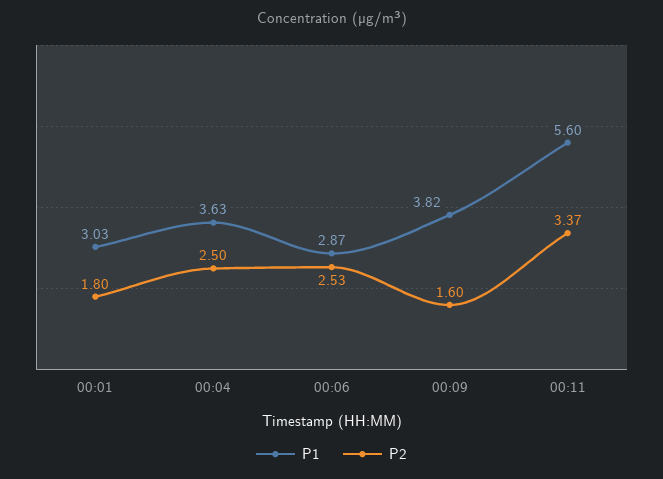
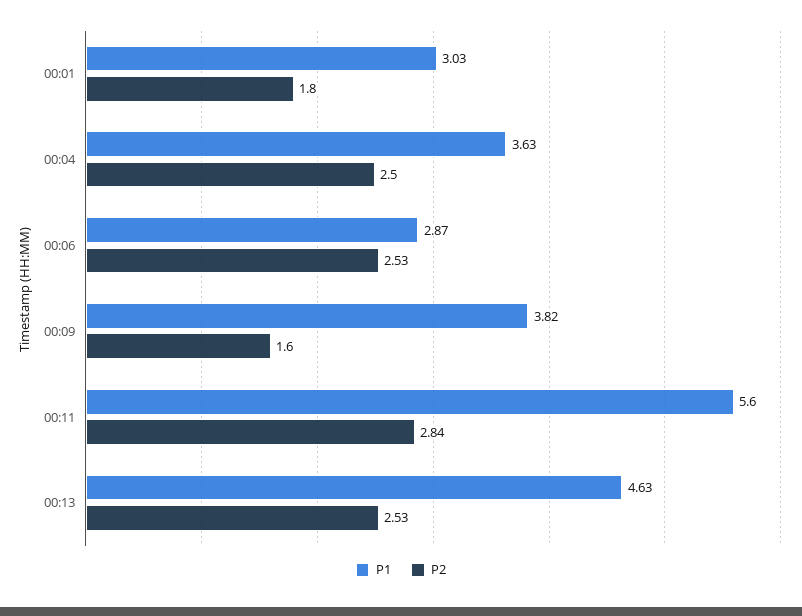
P2, 00:11: 3.37 -> 2.84
P1, 00:13: none -> 4.63
P2, 00:13: none -> 2.53

